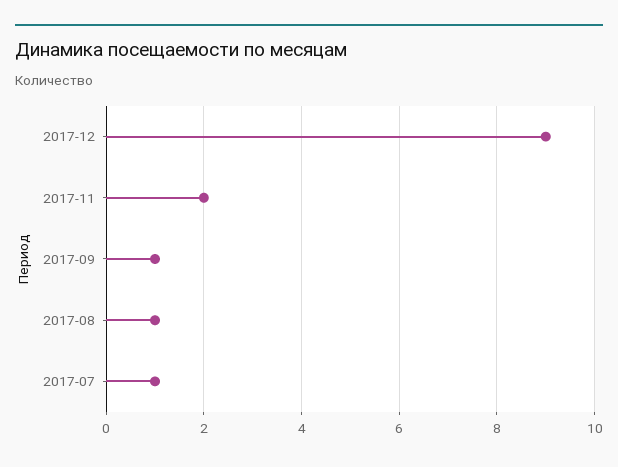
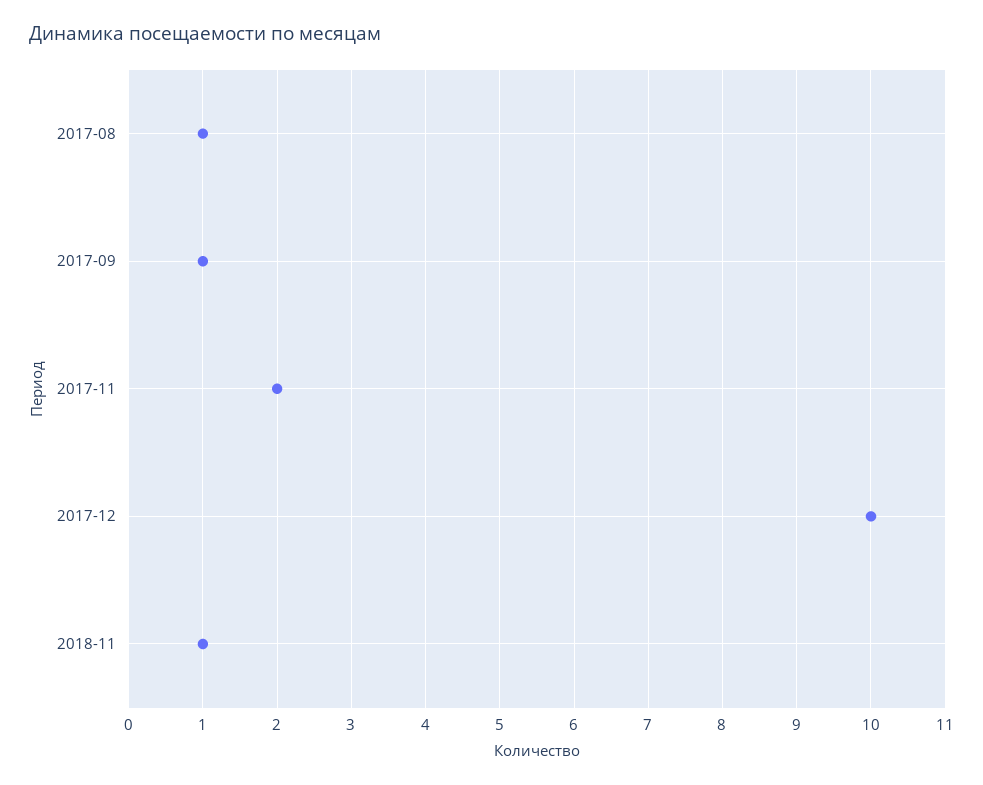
2017-12: 9 -> 10
2017-07: 1 -> none
2018-11: none -> 1

